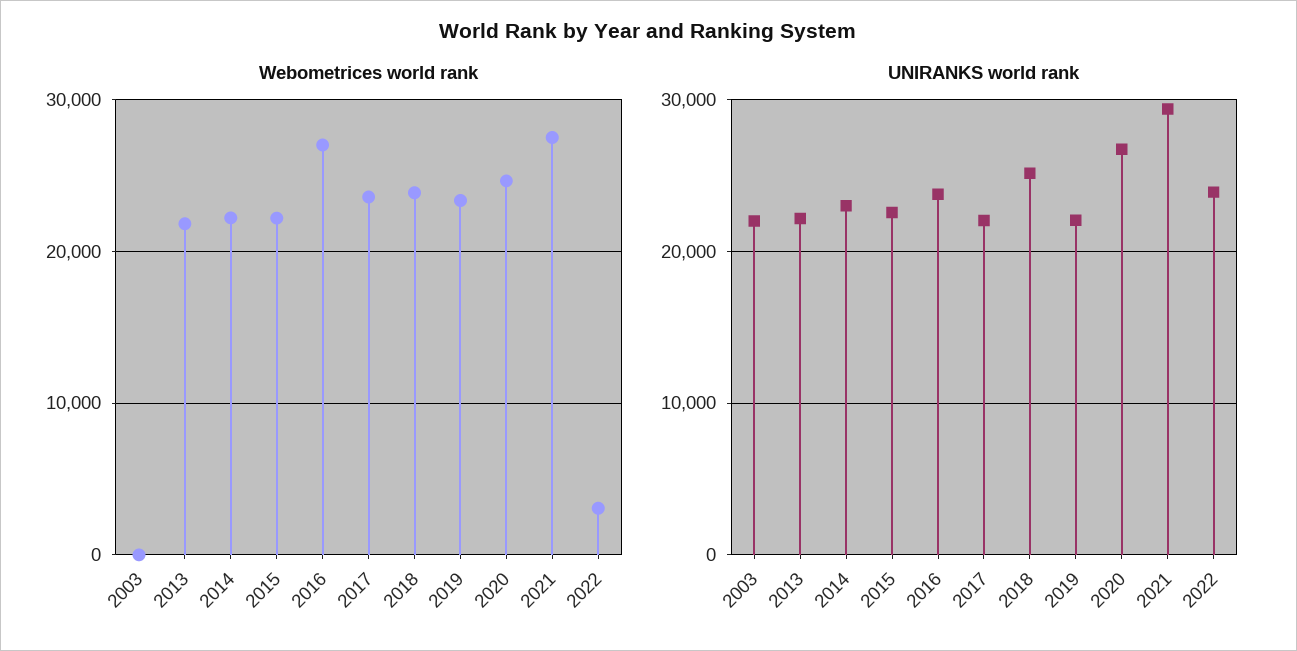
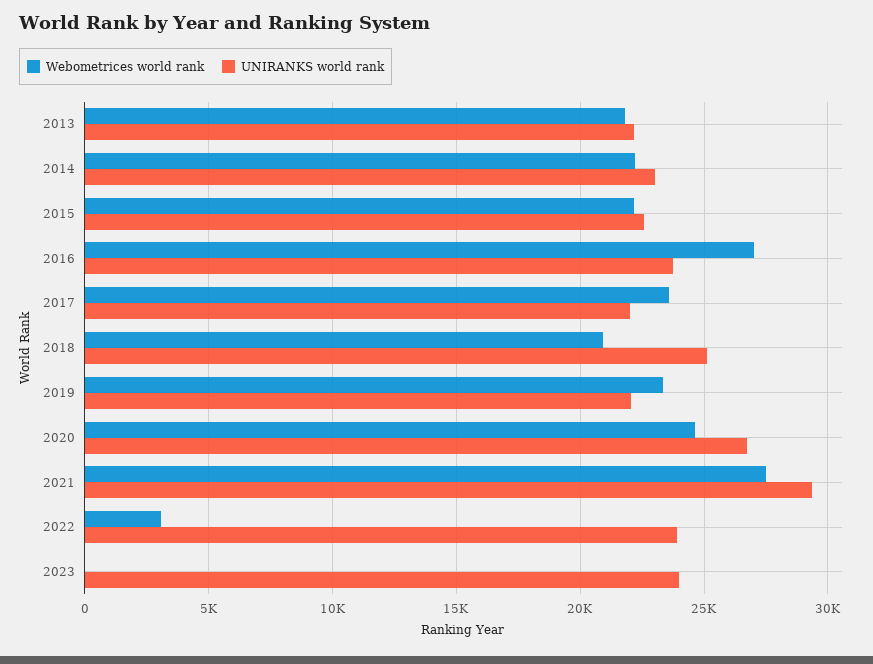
Webometrices world rank, 2003: 0 -> none
Webometrices world rank, 2018: 24000 -> 21000
UNIRANKS world rank, 2003: 22000 -> none
Webometrices world rank, 2023: none -> 0
UNIRANKS world rank, 2023: none -> 24000

